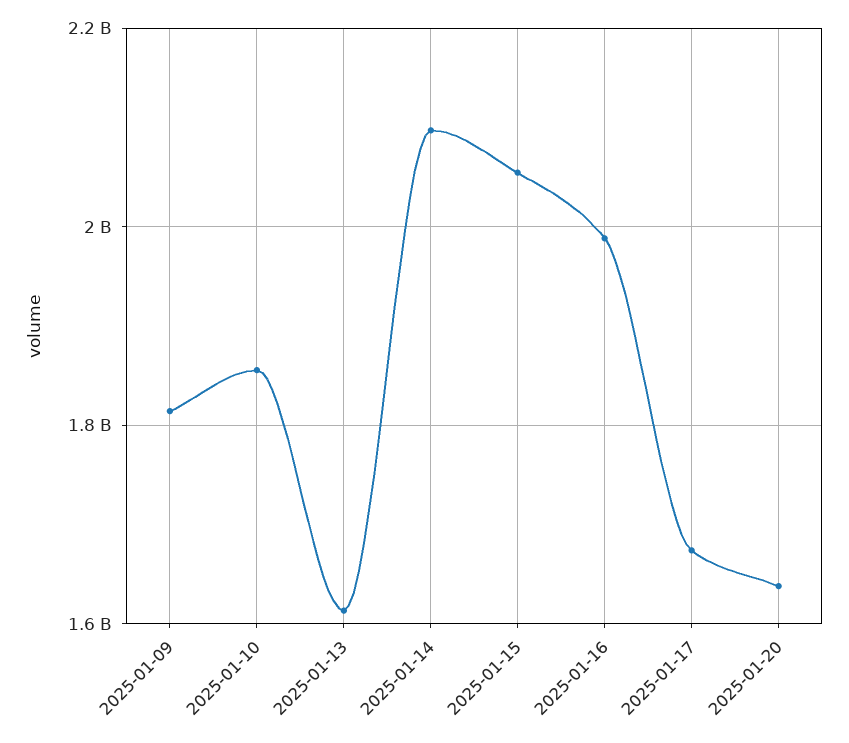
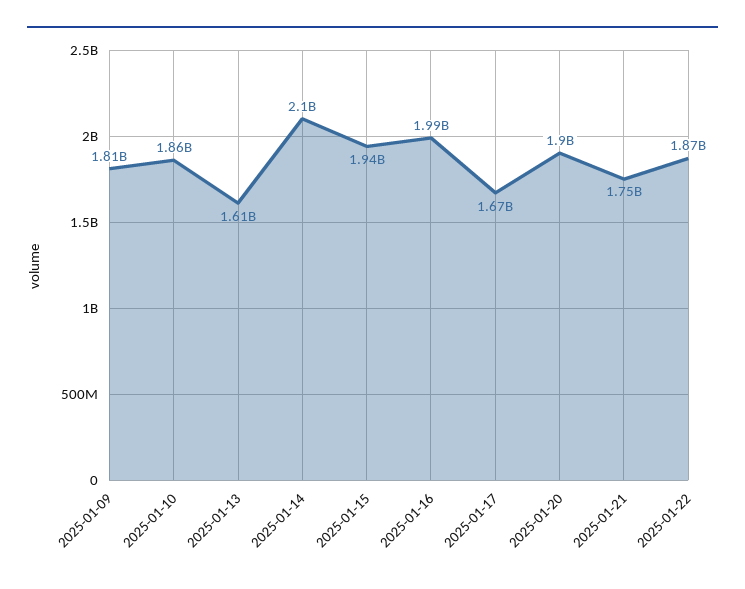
2025-01-15: 2060000000 -> 1940000000
2025-01-20: 1640000000 -> 1900000000
2025-01-21: none -> 1750000000
2025-01-22: none -> 1870000000

